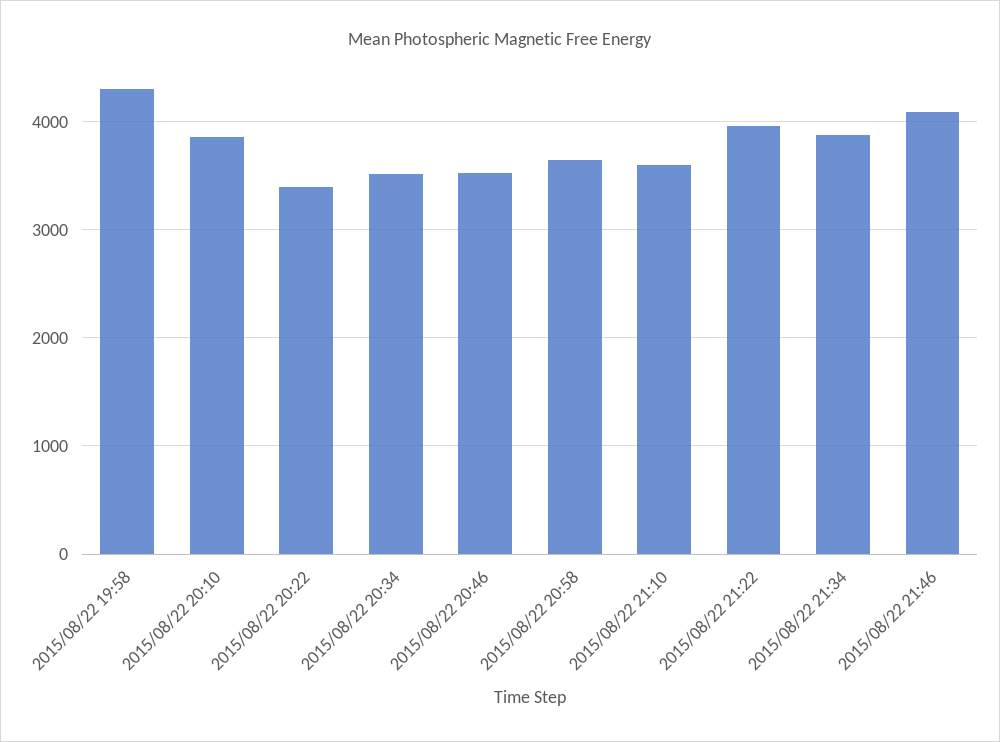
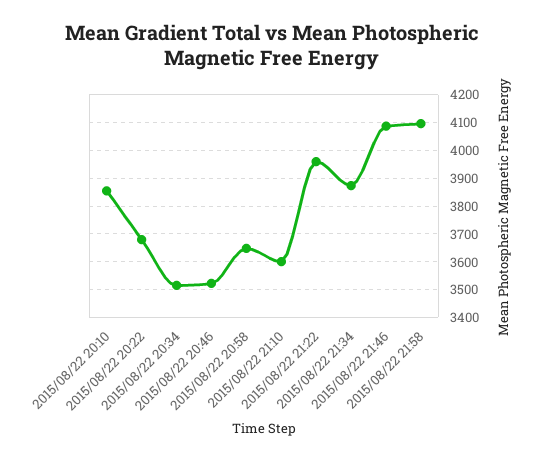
2015/08/22 19:58: 4300 -> none
2015/08/22 20:22: 3400 -> 3675
2015/08/22 21:58: none -> 4100

